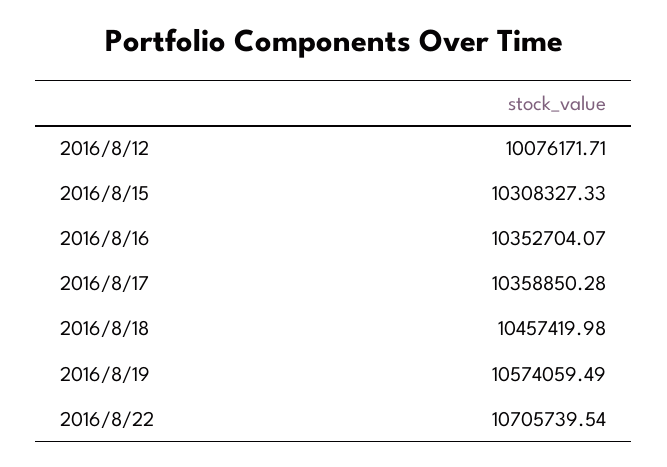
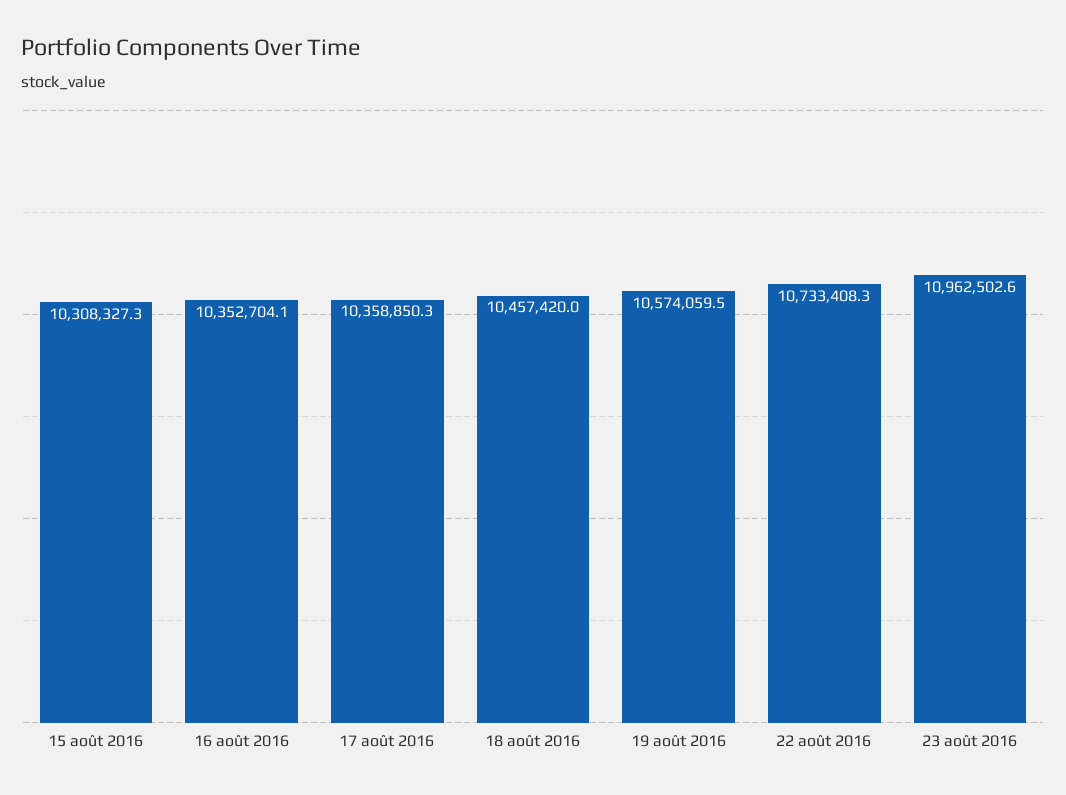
2016/8/12: 10076171.71 -> none
2016/8/22: 10705739.54 -> 10733408.3
23 août 2016: none -> 10962502.6

